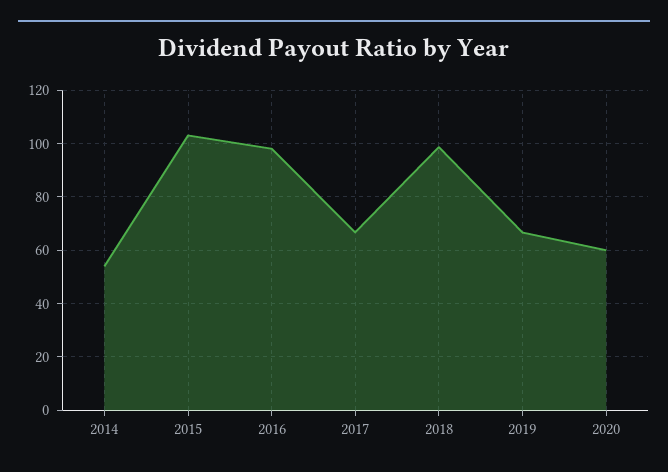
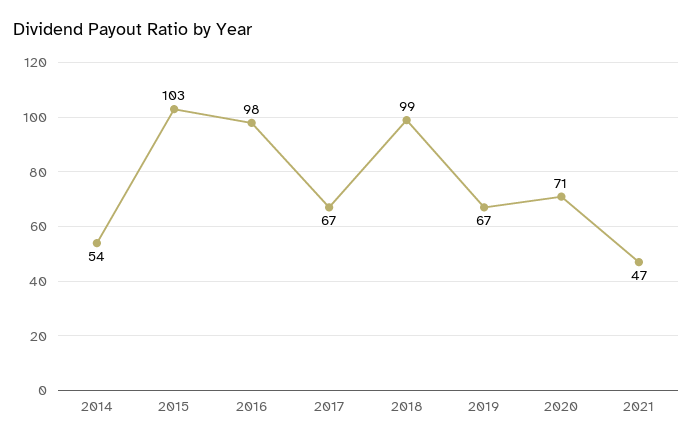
2020: 60 -> 71
2021: none -> 47

